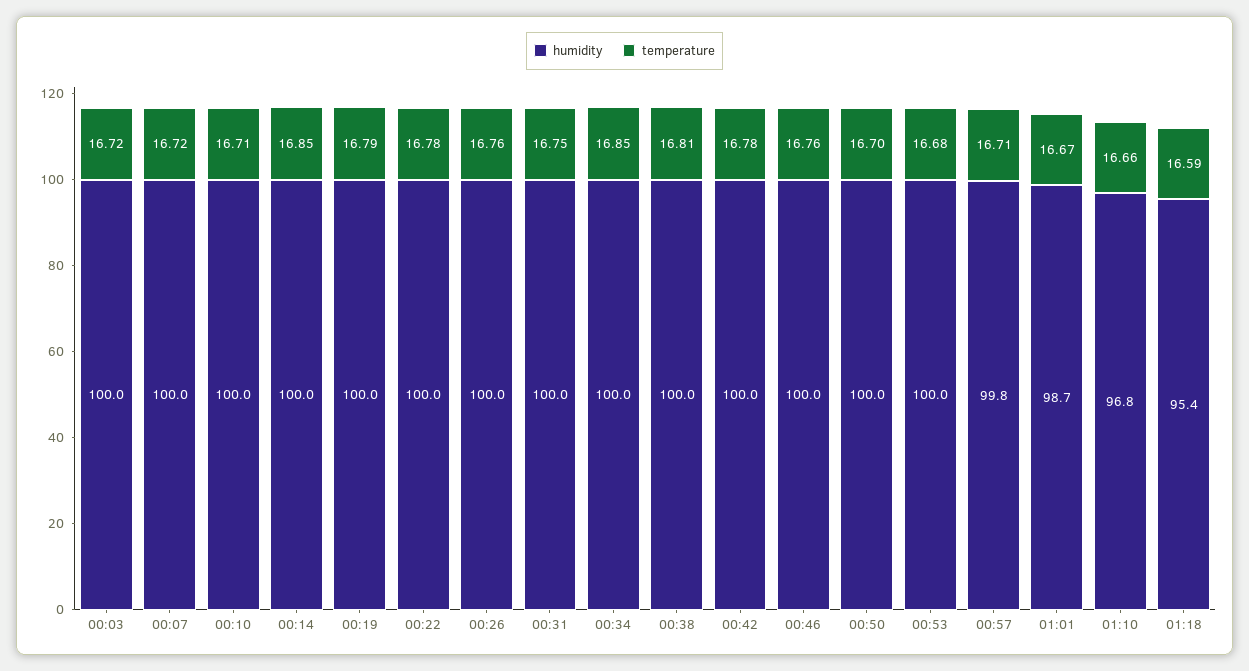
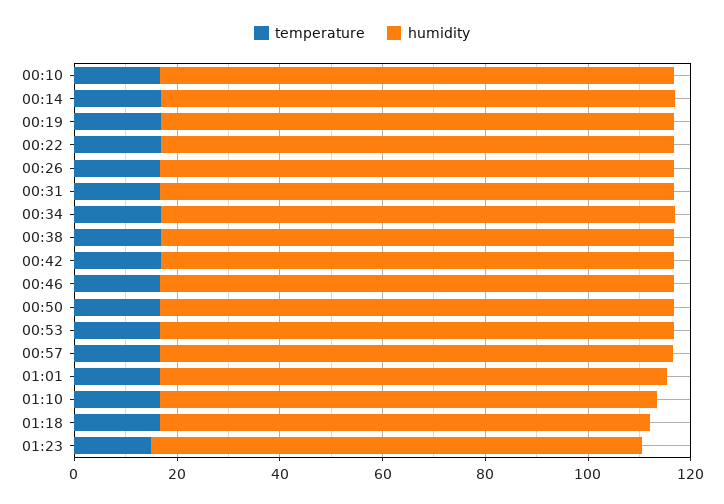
humidity, 00:03: 100 -> none
temperature, 00:03: 16.72 -> none
humidity, 00:07: 100 -> none
temperature, 00:07: 16.72 -> none
temperature, 01:23: none -> 15
humidity, 01:23: none -> 95

